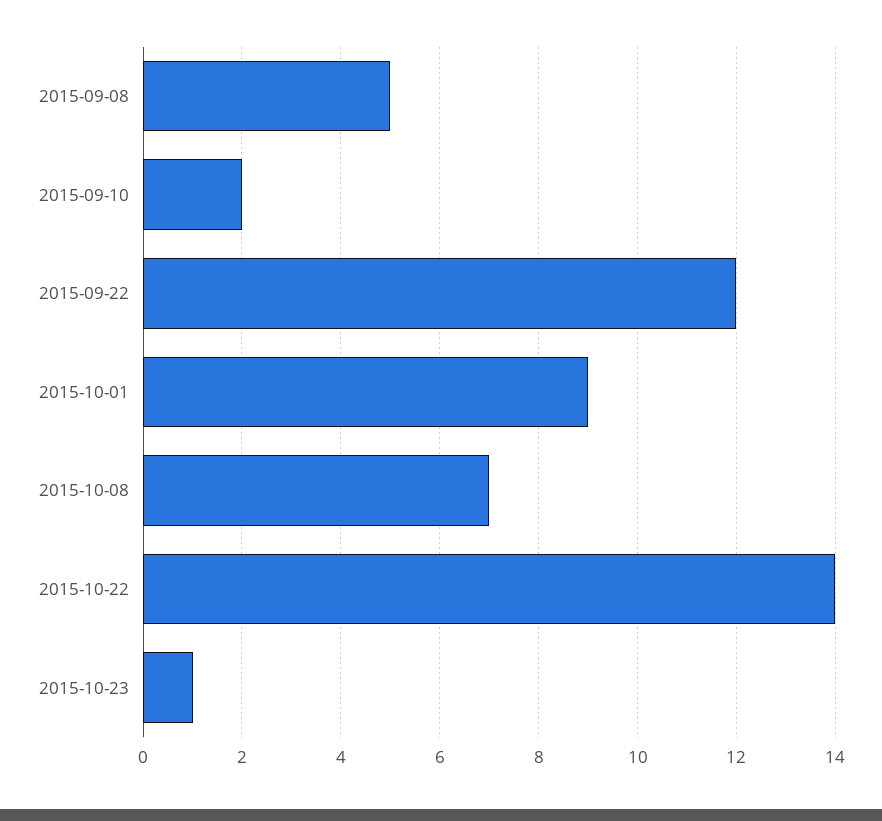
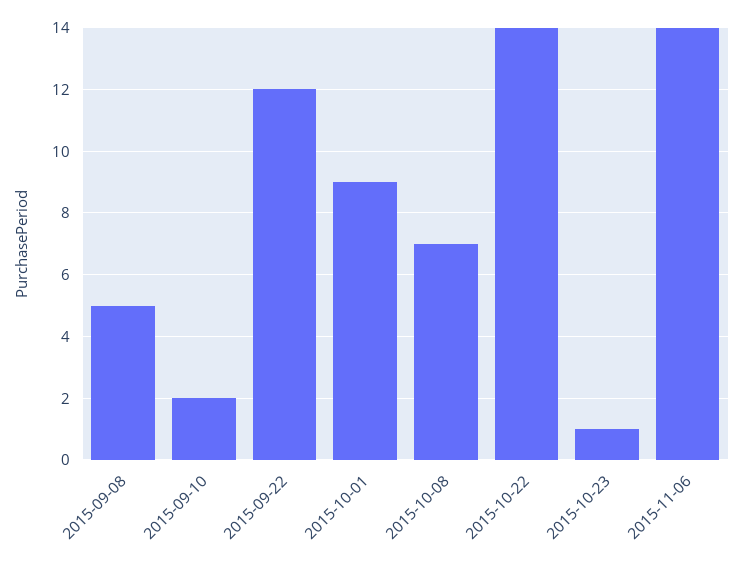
2015-11-06: none -> 14

